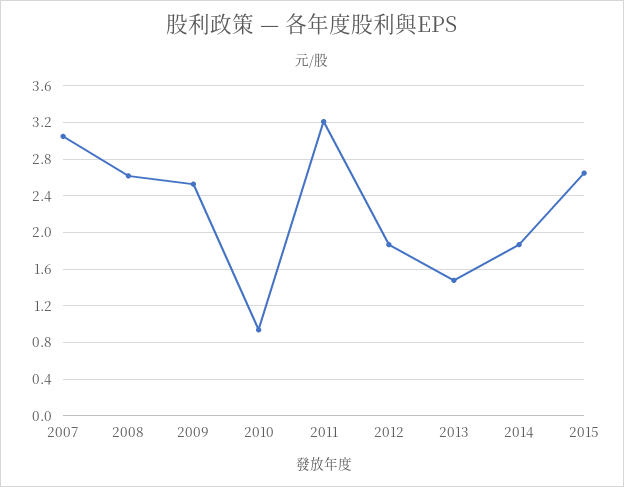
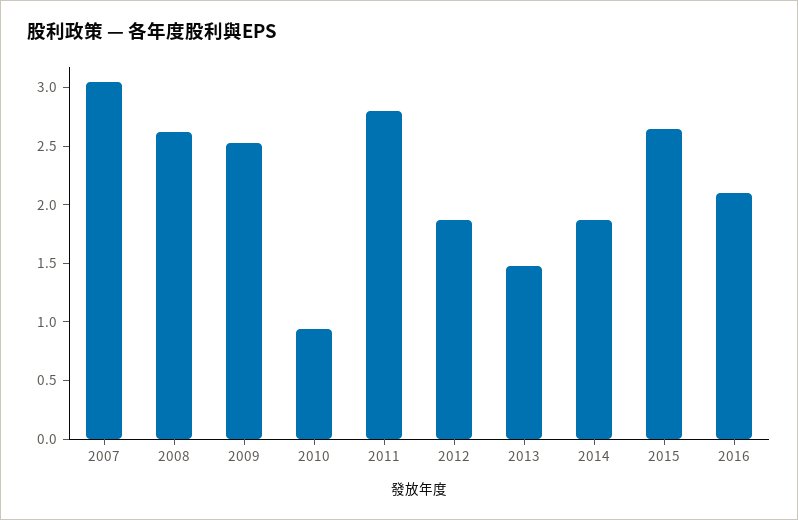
2011: 3.2 -> 2.8
2016: none -> 2.1

